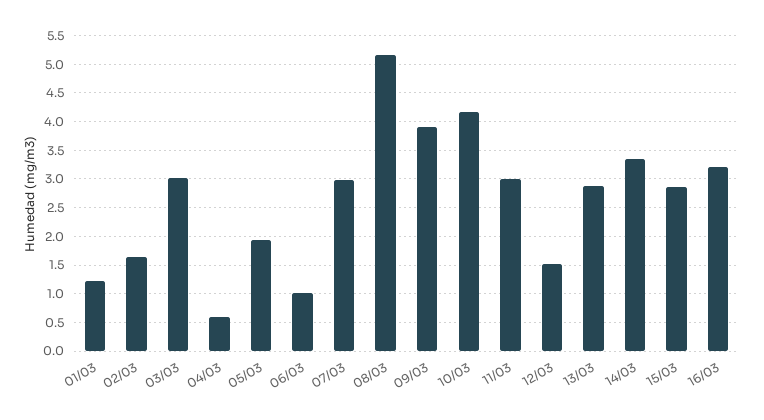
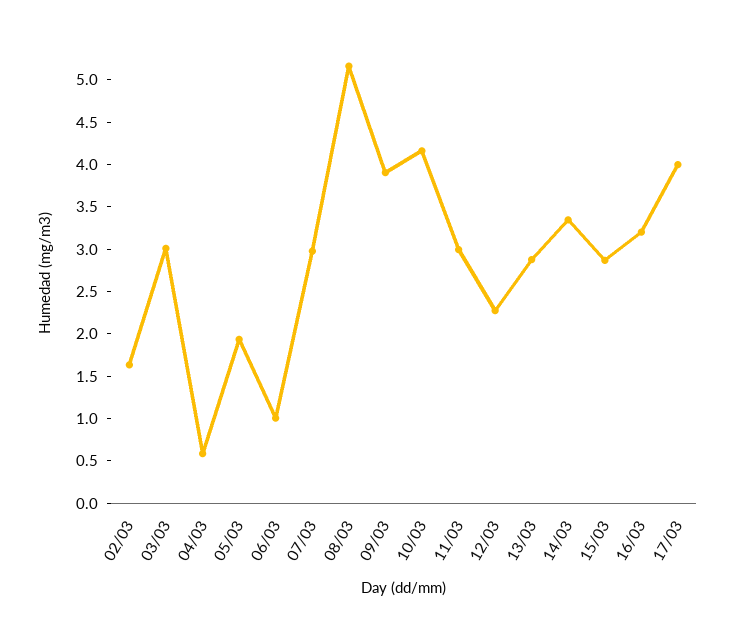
01/03: 1.25 -> none
12/03: 1.5 -> 2.3
17/03: none -> 4

